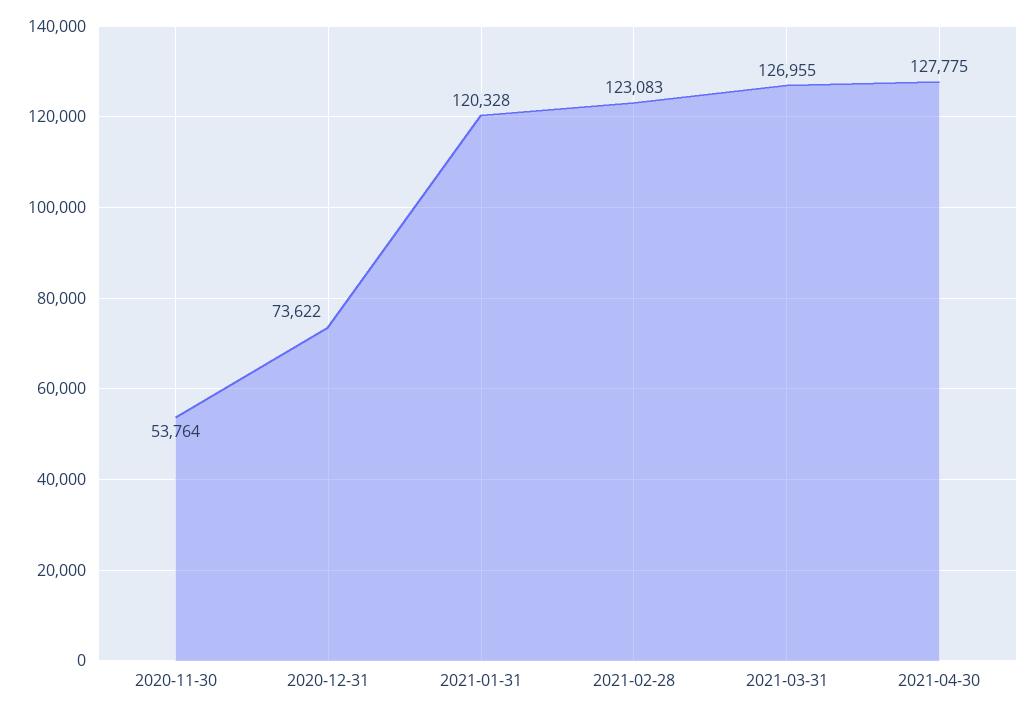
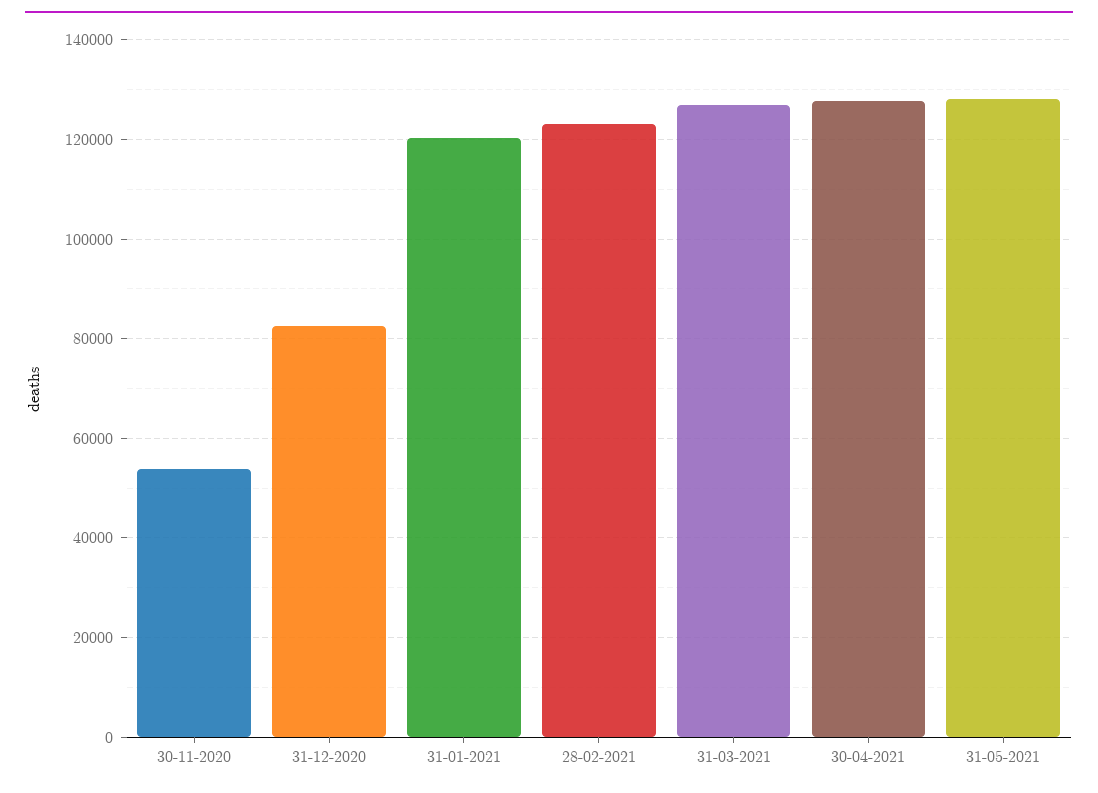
2020-12-31: 73622 -> 82000
31-05-2021: none -> 128000

